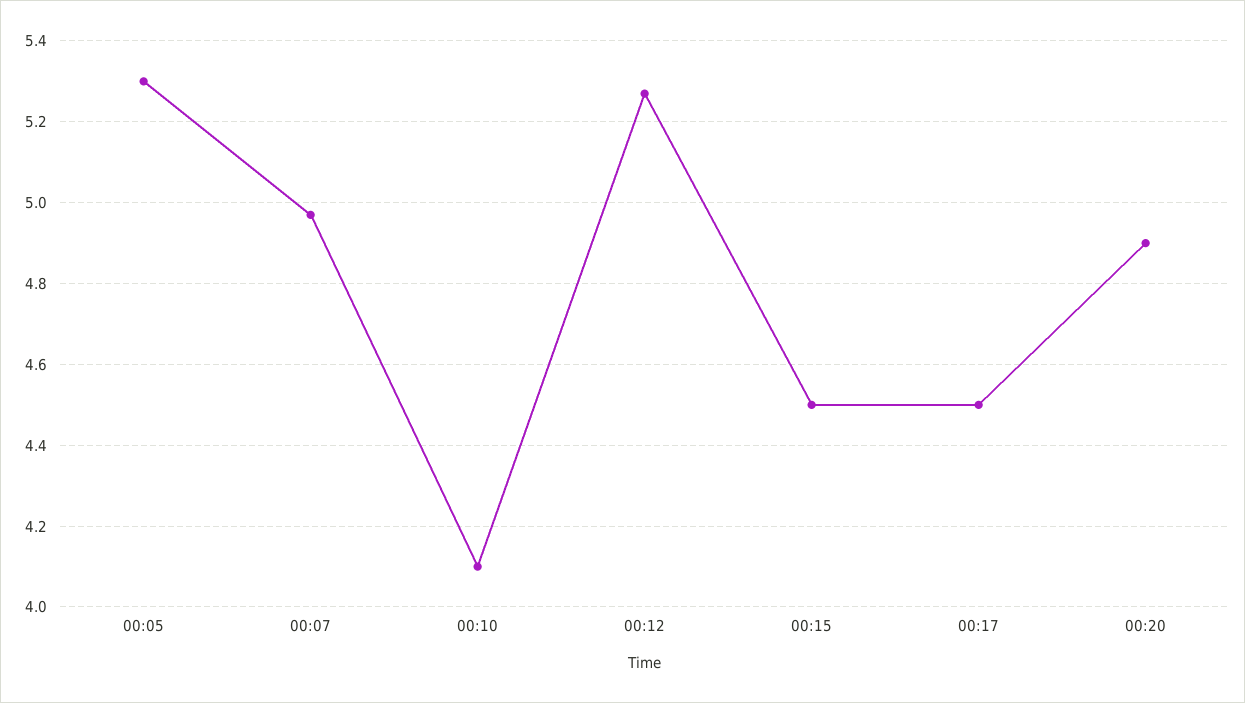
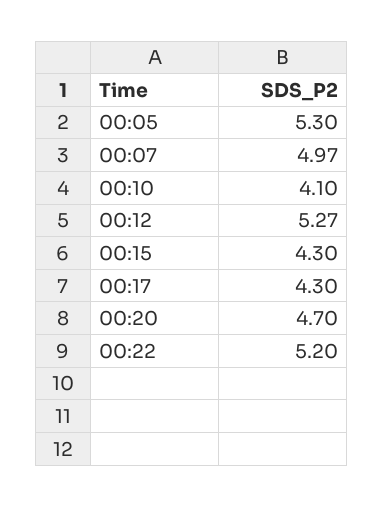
00:15: 4.5 -> 4.3
00:17: 4.5 -> 4.3
00:20: 4.9 -> 4.7
00:22: none -> 5.2

